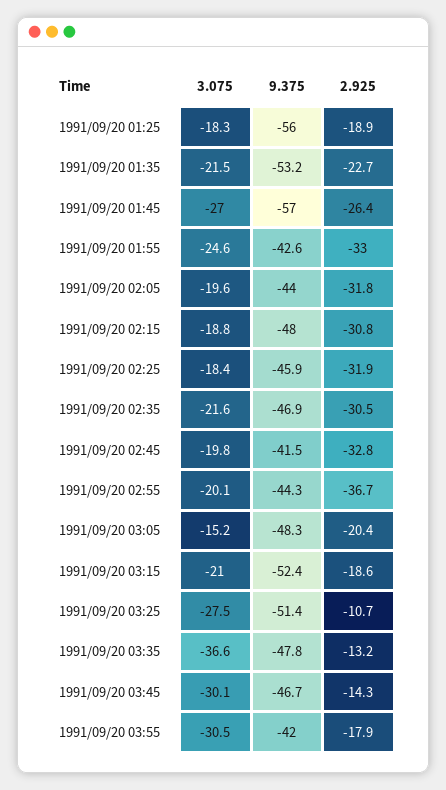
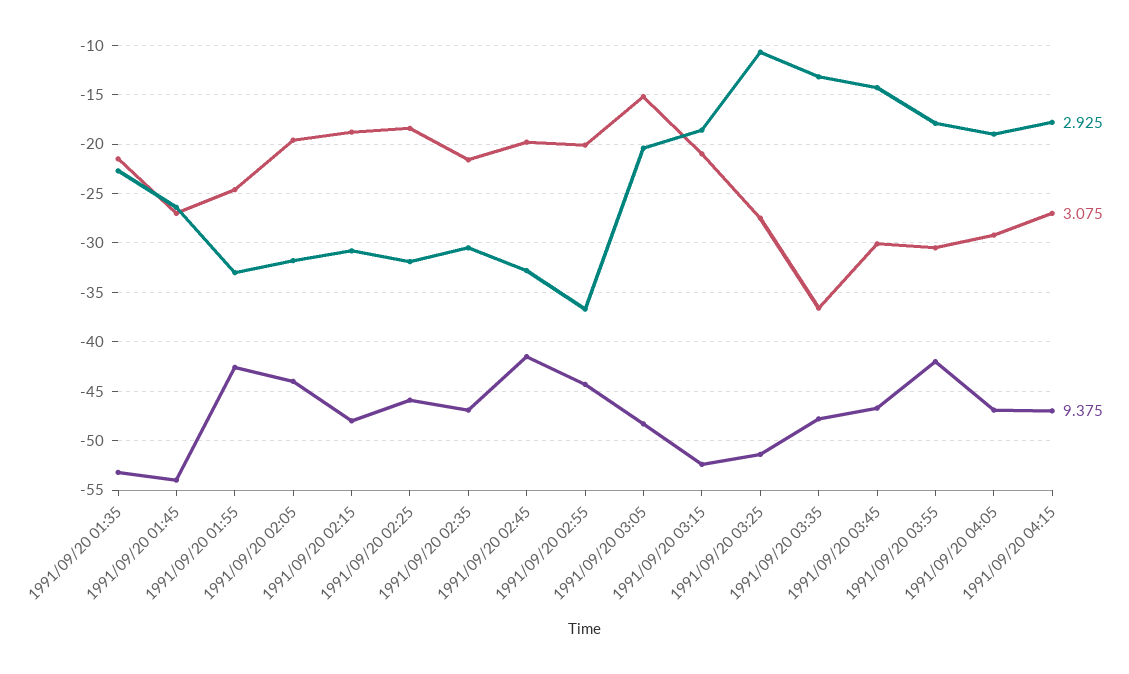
3.075, 1991/09/20 01:25: -18.3 -> none
9.375, 1991/09/20 01:25: -56 -> none
2.925, 1991/09/20 01:25: -18.9 -> none
9.375, 1991/09/20 01:45: -57 -> -54
2.925, 1991/09/20 04:05: none -> -19
3.075, 1991/09/20 04:05: none -> -29
9.375, 1991/09/20 04:05: none -> -47
2.925, 1991/09/20 04:15: none -> -18
3.075, 1991/09/20 04:15: none -> -27
9.375, 1991/09/20 04:15: none -> -47

